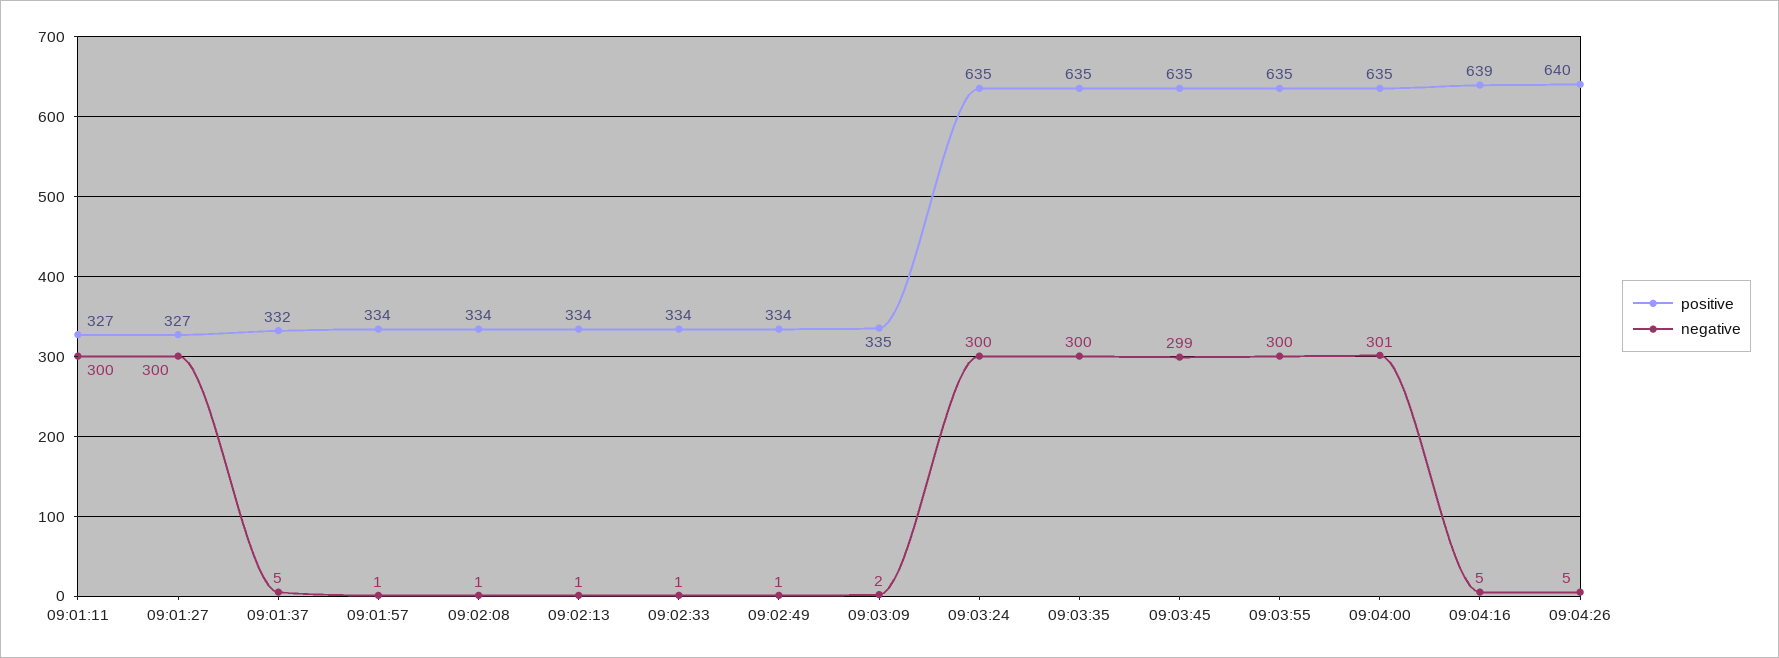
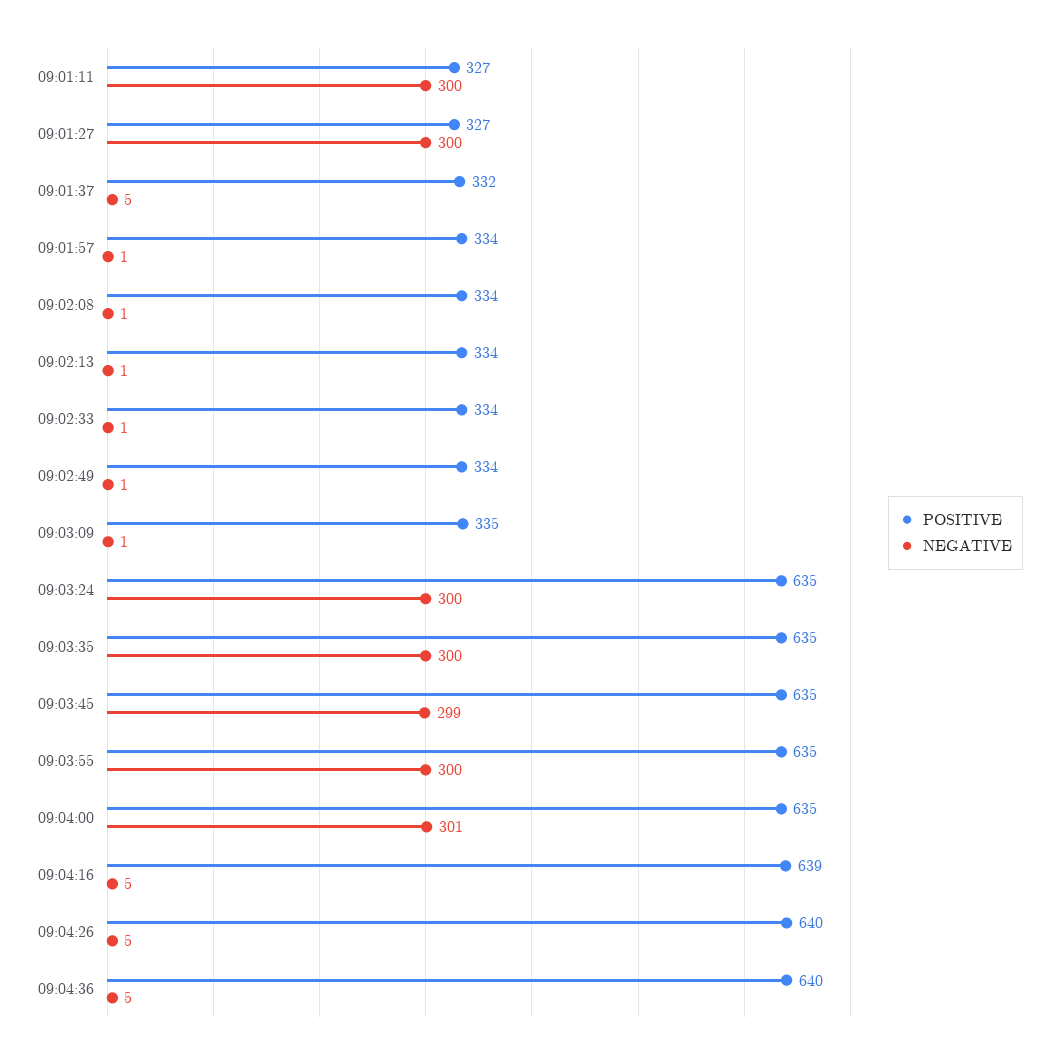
negative, 09:03:09: 2 -> 1
positive, 09:04:36: none -> 640
negative, 09:04:36: none -> 5

